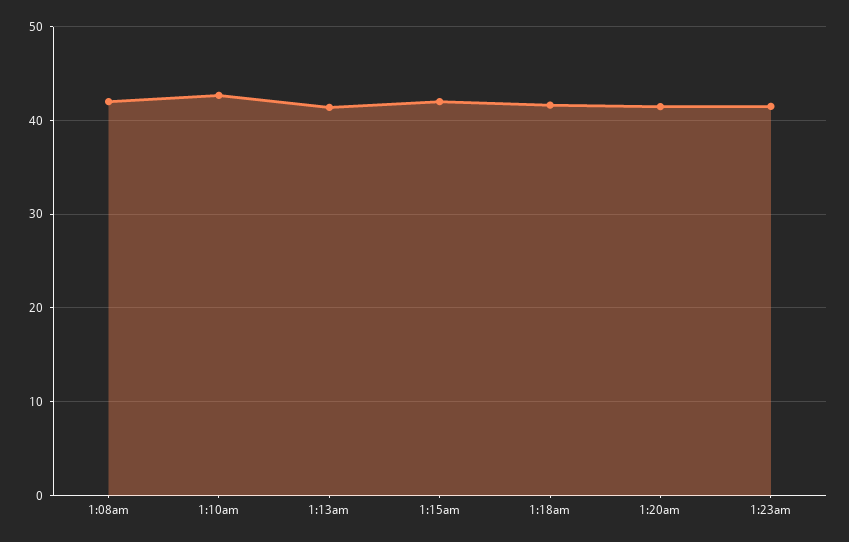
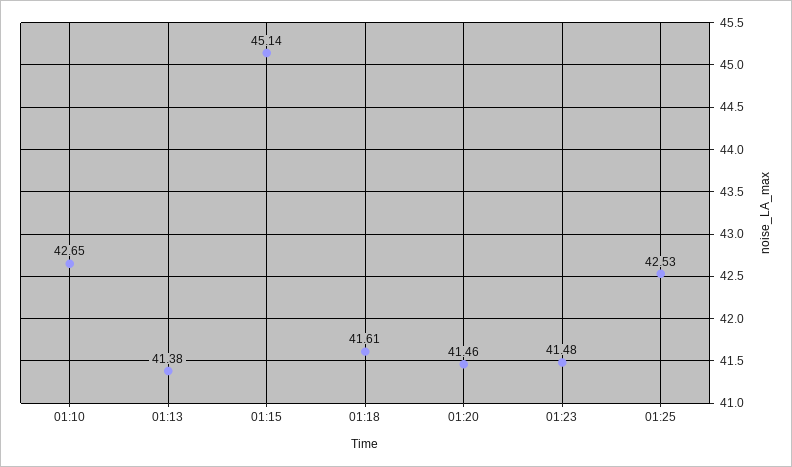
1:08am: 42 -> none
1:15am: 42 -> 45.14
01:25: none -> 42.53

